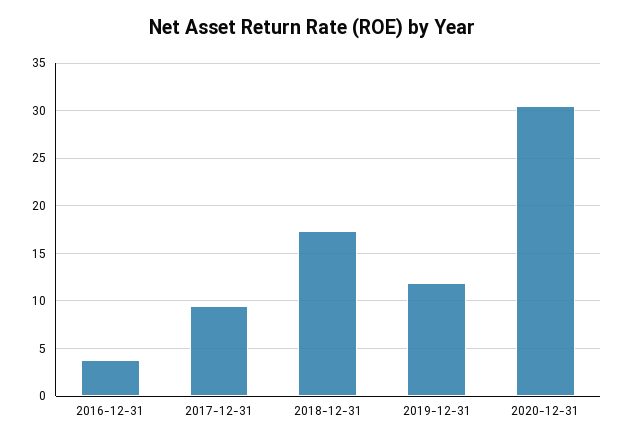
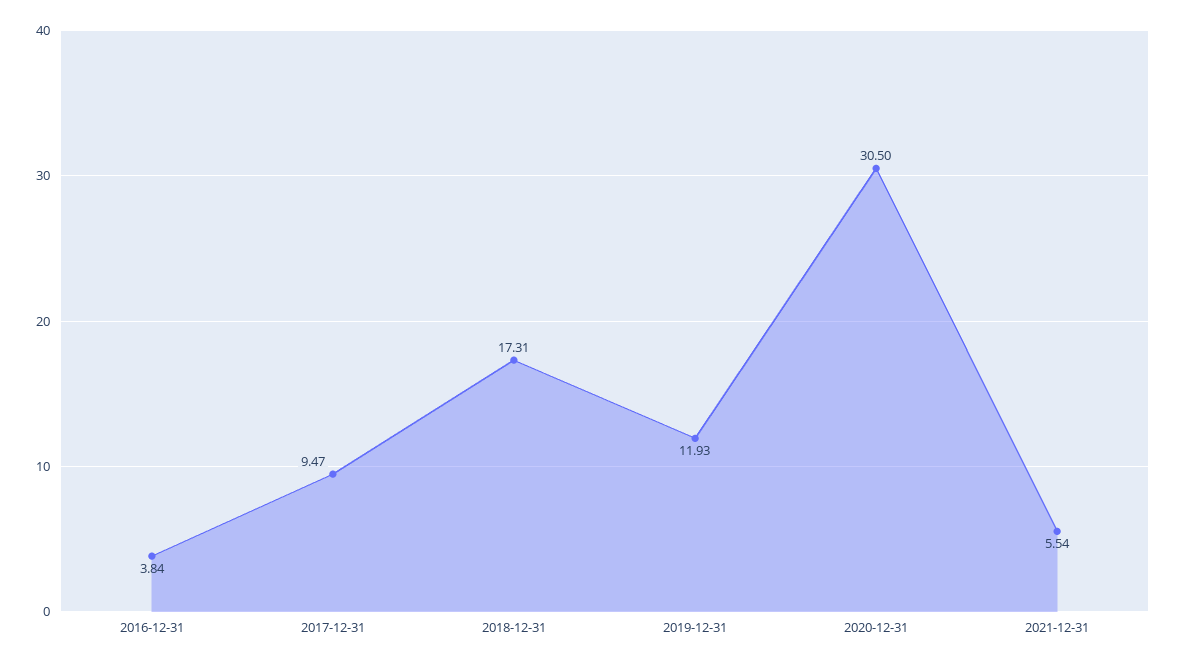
2021-12-31: none -> 5.54

